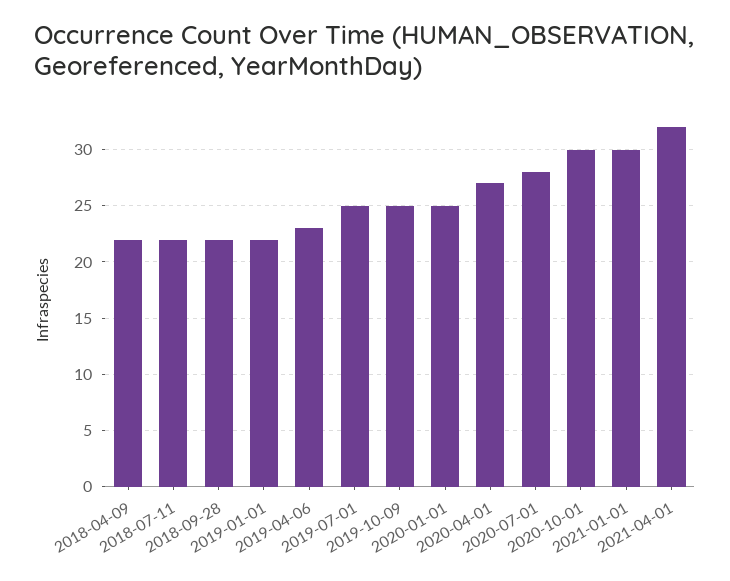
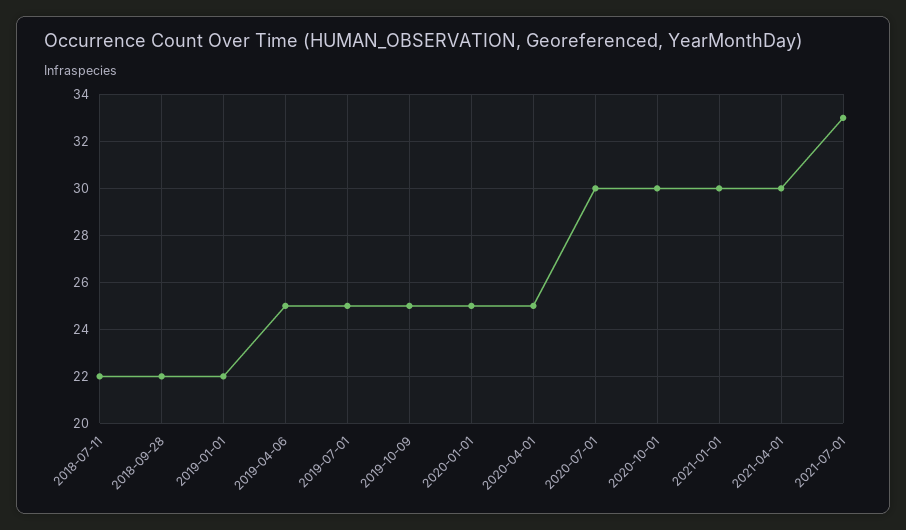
2018-04-09: 22 -> none
2019-04-06: 23 -> 25
2020-04-01: 27 -> 25
2020-07-01: 28 -> 30
2021-04-01: 32 -> 30
2021-07-01: none -> 33

